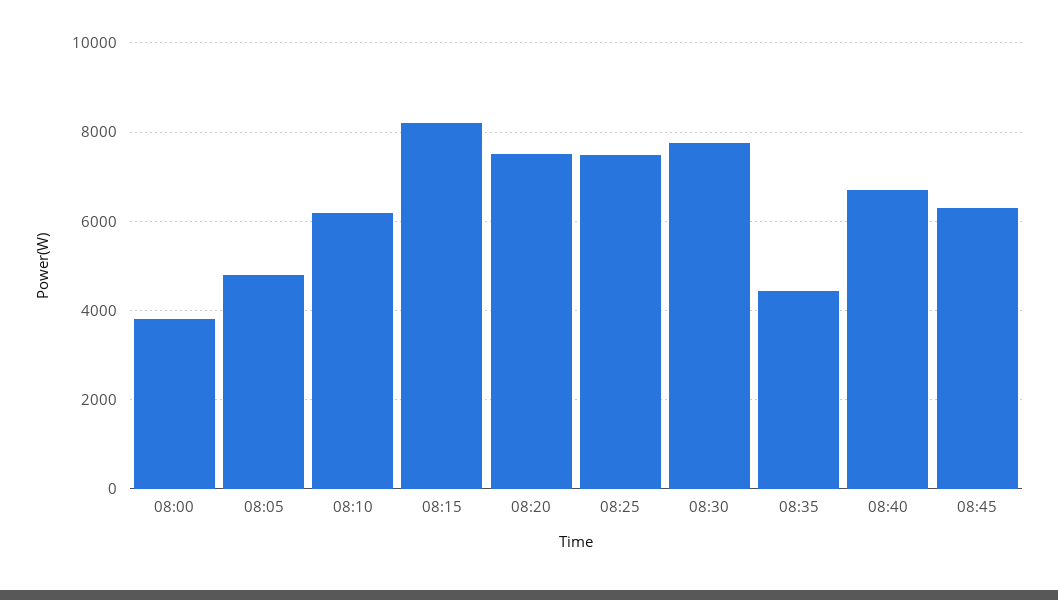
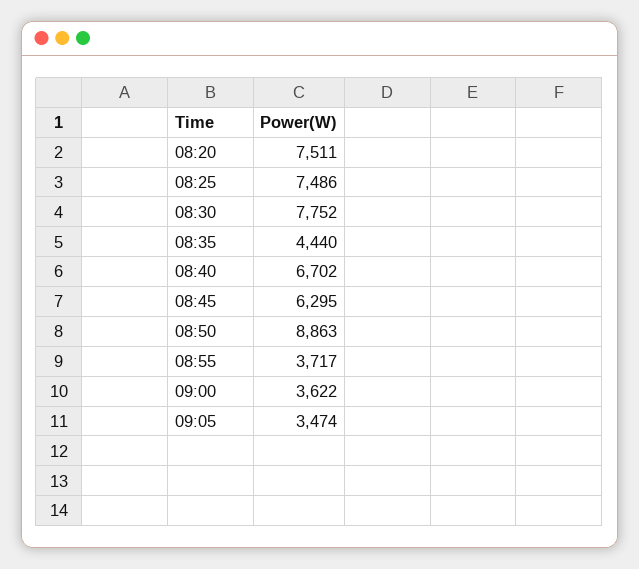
08:00: 3800 -> none
08:05: 4800 -> none
08:10: 6200 -> none
08:15: 8200 -> none
08:50: none -> 8863
08:55: none -> 3717
09:00: none -> 3622
09:05: none -> 3474

